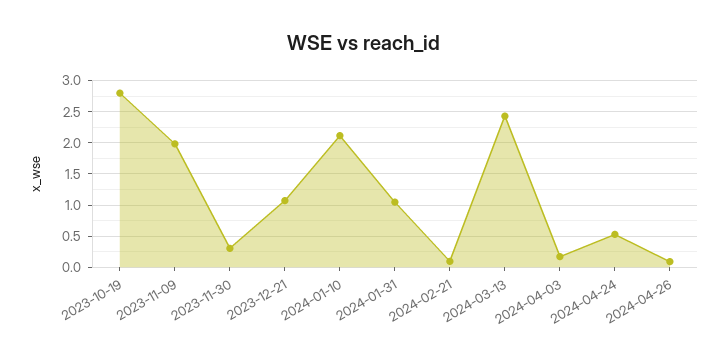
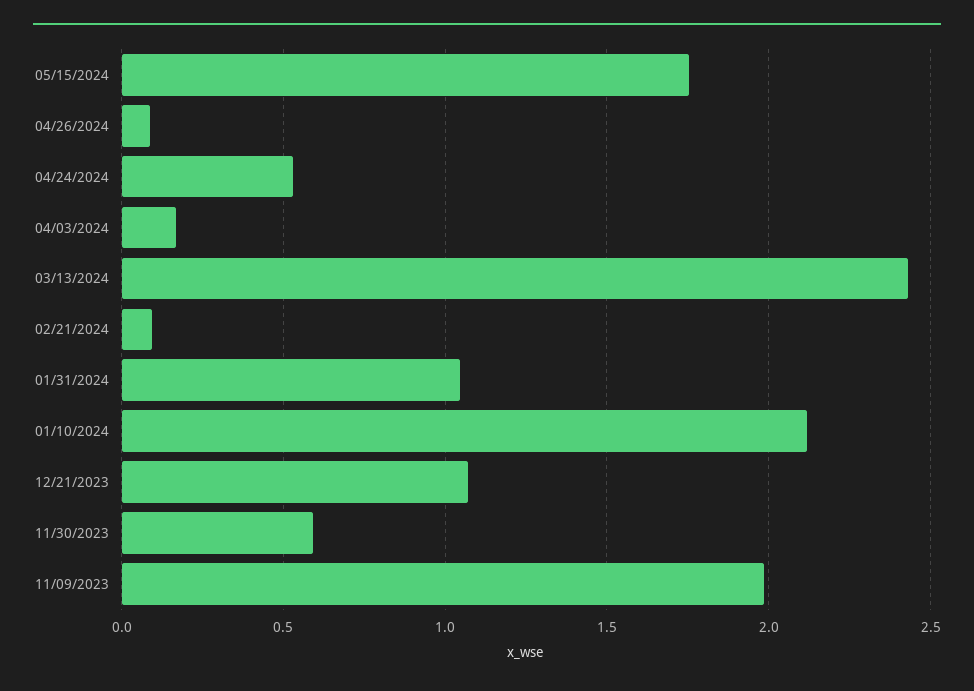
2023-10-19: 2.8 -> none
2023-11-30: 0.3 -> 0.6
05/15/2024: none -> 1.75

